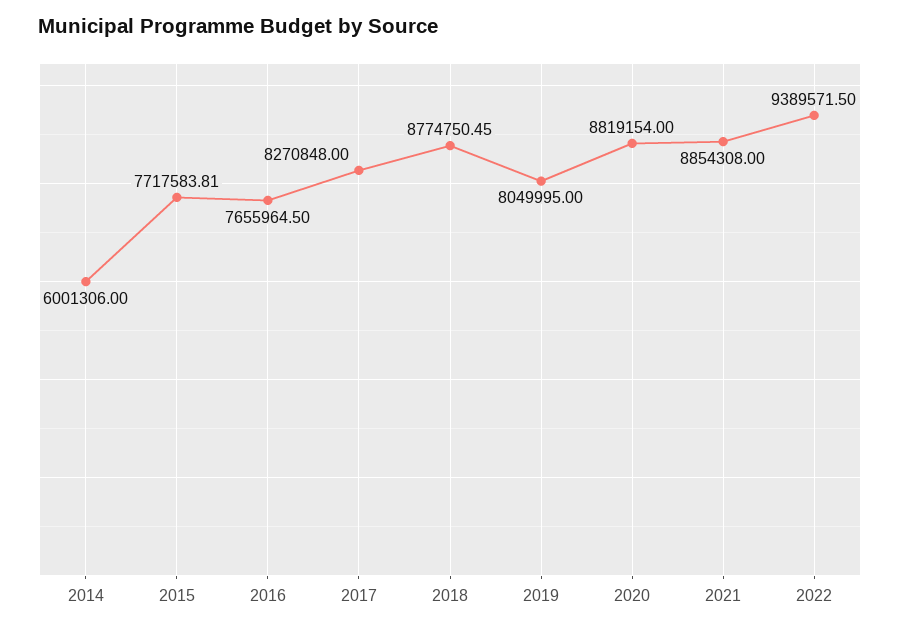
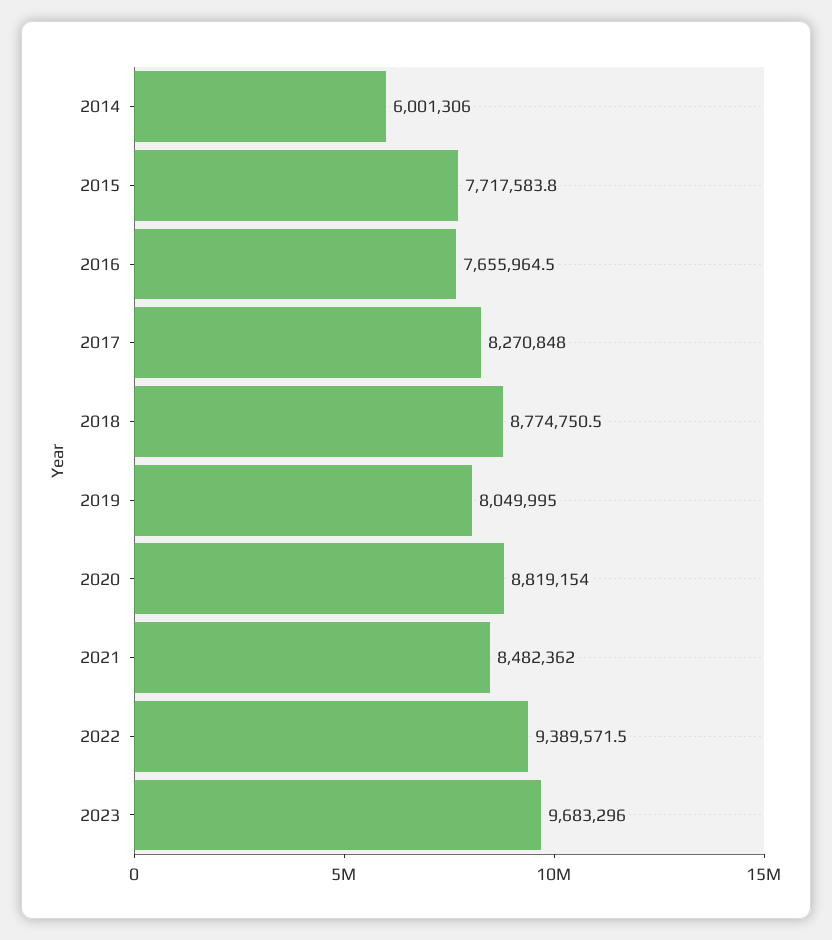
2021: 8854308 -> 8482362
2023: none -> 9683296

